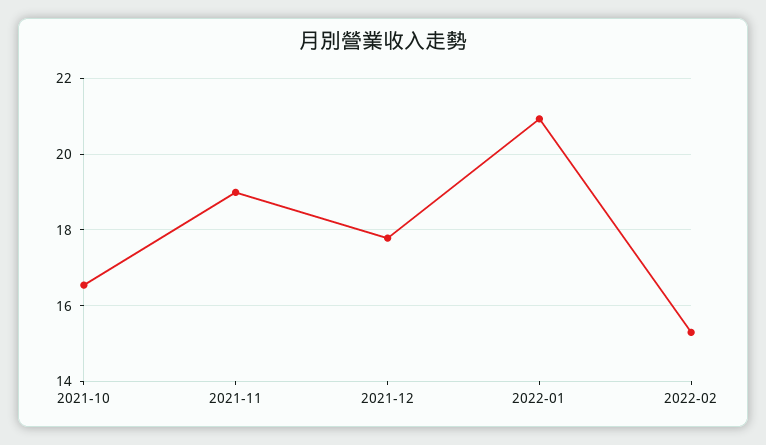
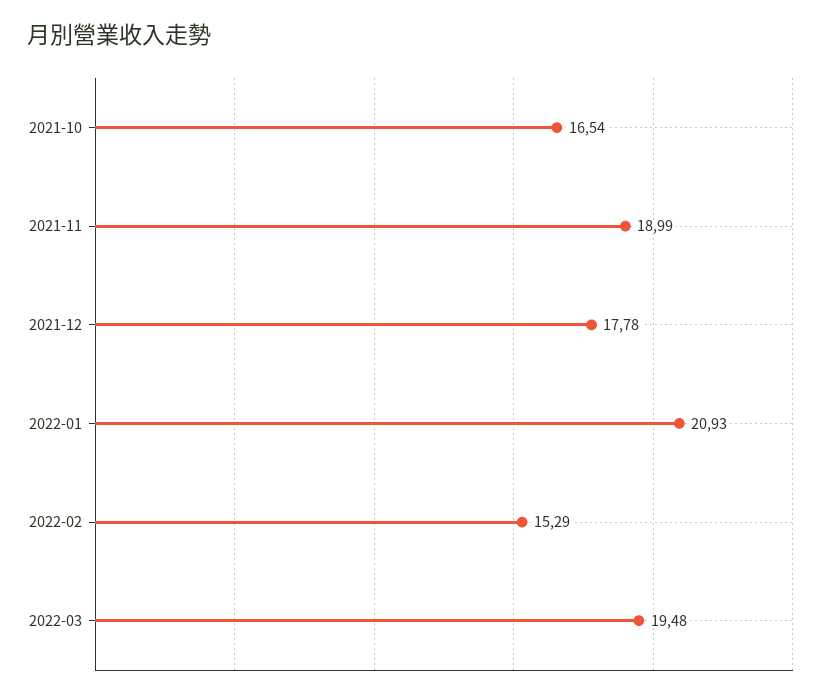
2022-03: none -> 19.48

